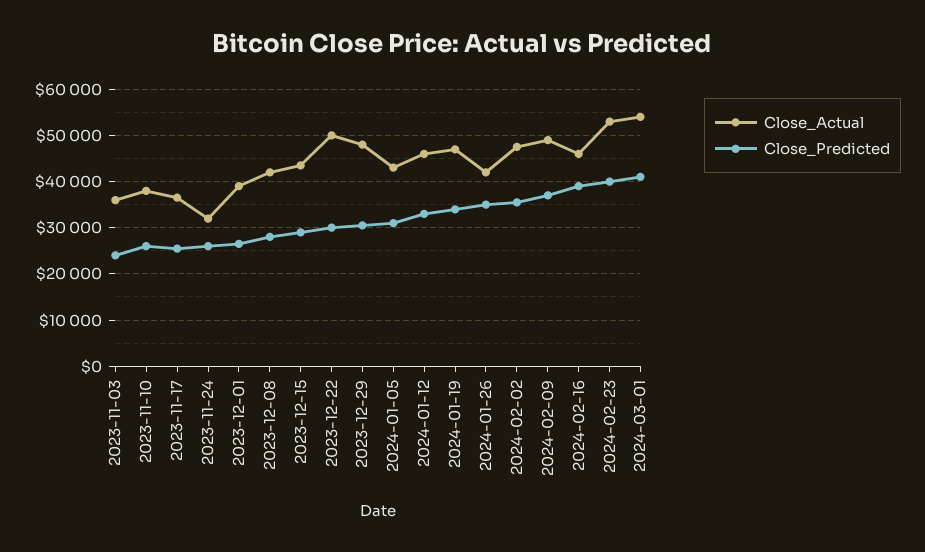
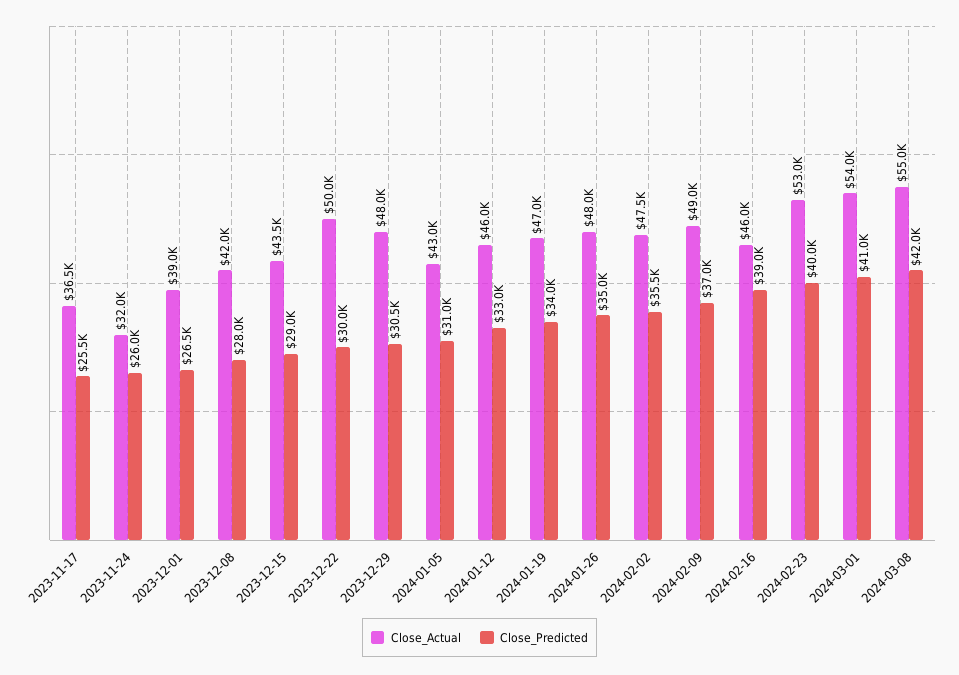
Close_Actual, 2023-11-03: 36000 -> none
Close_Predicted, 2023-11-03: 24000 -> none
Close_Actual, 2023-11-10: 38000 -> none
Close_Predicted, 2023-11-10: 26000 -> none
Close_Actual, 2024-01-26: 42000 -> 48000
Close_Actual, 2024-03-08: none -> 55000
Close_Predicted, 2024-03-08: none -> 42000

